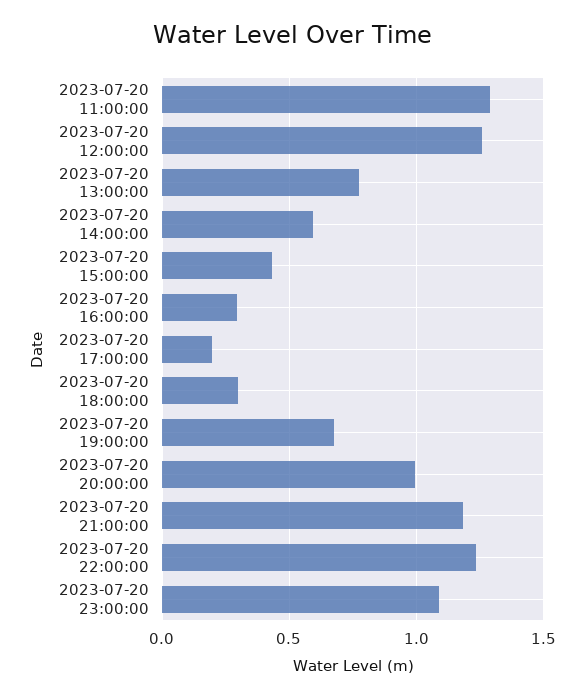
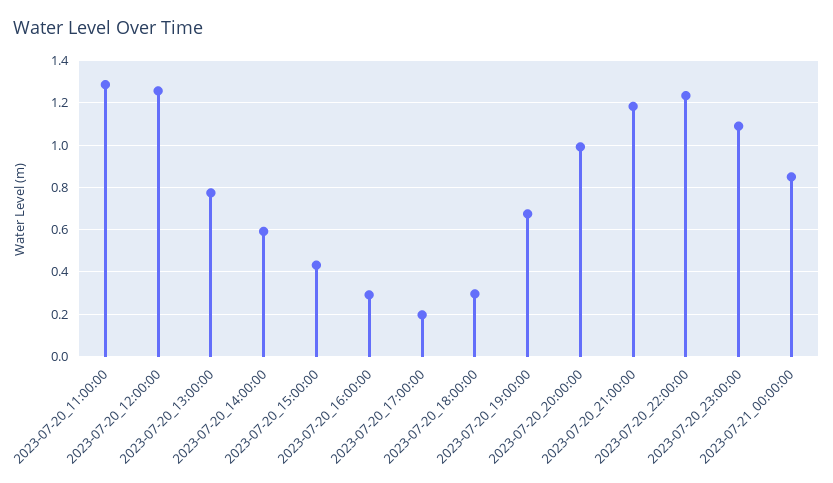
2023-07-21_00:00:00: none -> 0.85

